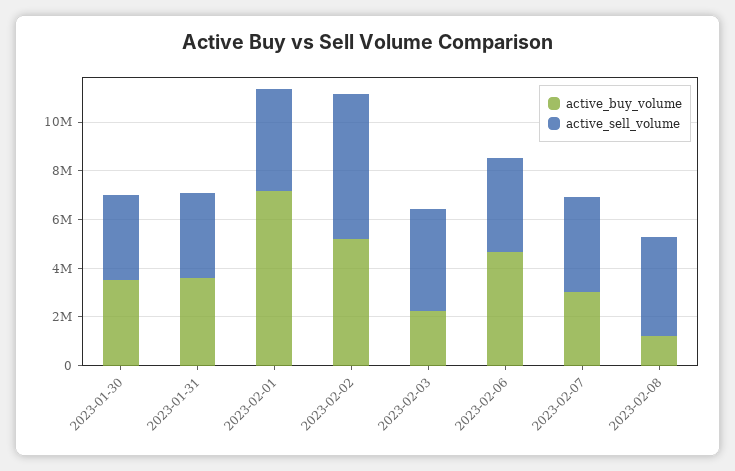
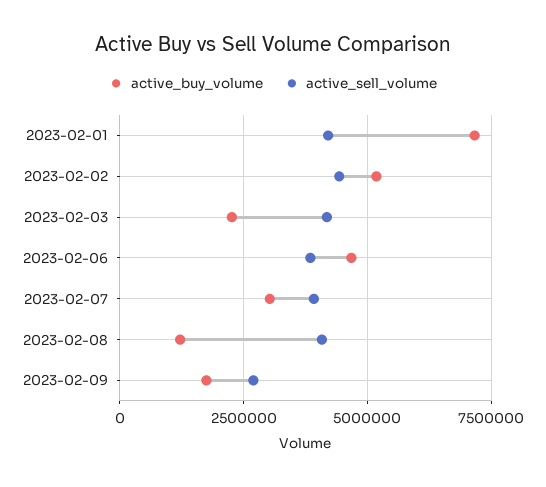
active_buy_volume, 2023-01-30: 3500000 -> none
active_sell_volume, 2023-01-30: 3500000 -> none
active_buy_volume, 2023-01-31: 3500000 -> none
active_sell_volume, 2023-01-31: 3500000 -> none
active_sell_volume, 2023-02-02: 6000000 -> 4500000
active_buy_volume, 2023-02-09: none -> 1750000
active_sell_volume, 2023-02-09: none -> 2750000

